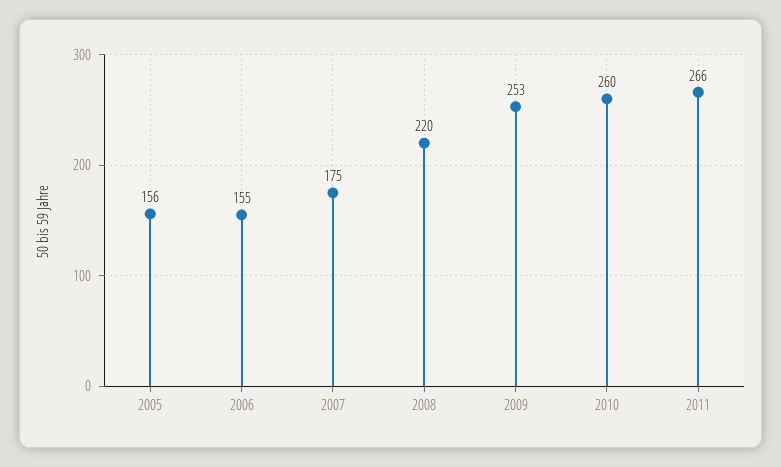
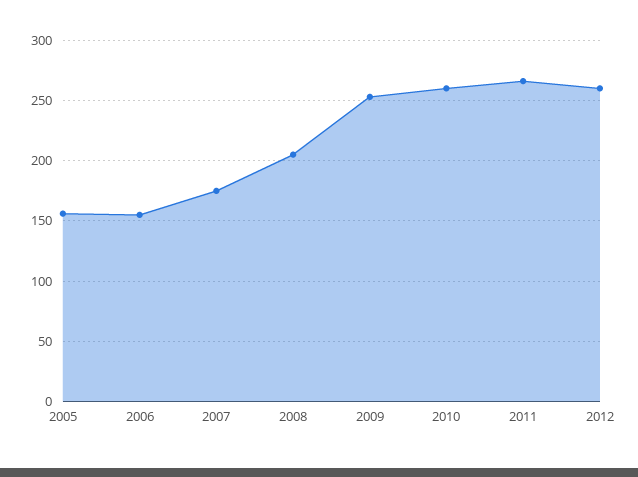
2008: 220 -> 205
2012: none -> 260

